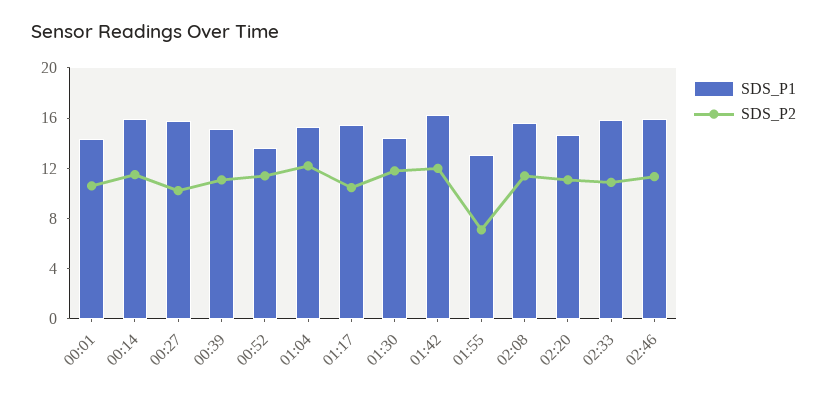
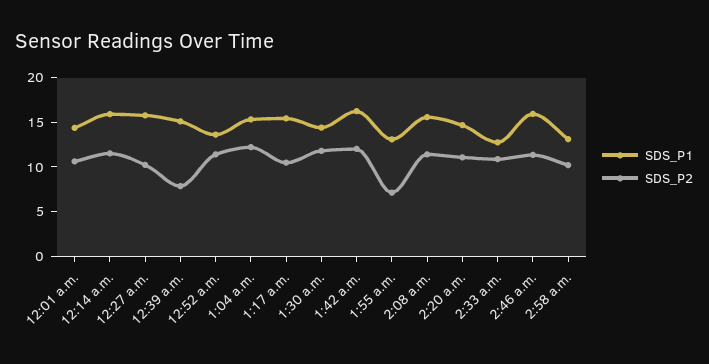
SDS_P2, 00:39: 11 -> 8
SDS_P1, 02:33: 16 -> 13
SDS_P1, 2:58 a.m.: none -> 13
SDS_P2, 2:58 a.m.: none -> 10

